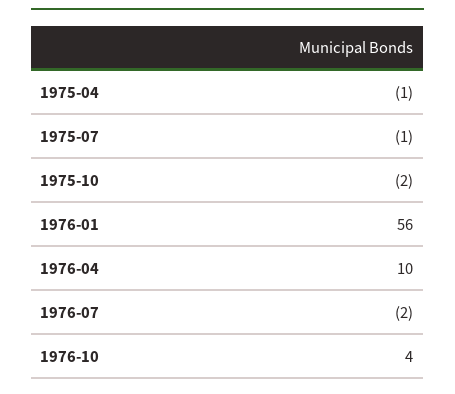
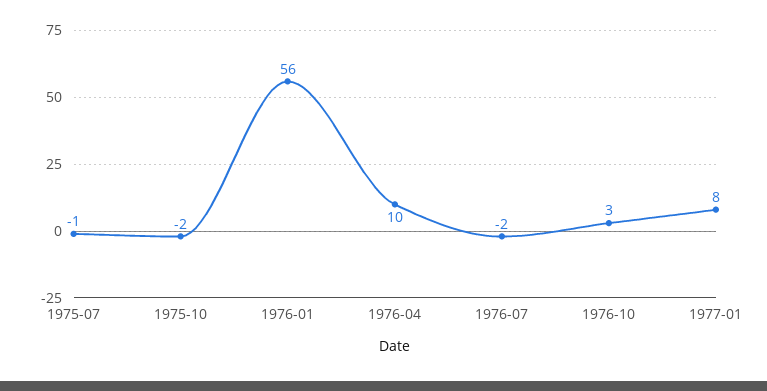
1975-04: -1 -> none
1976-10: 4 -> 3
1977-01: none -> 8

